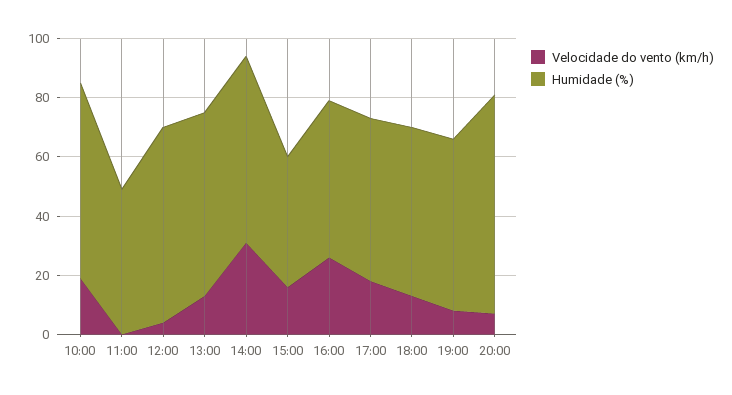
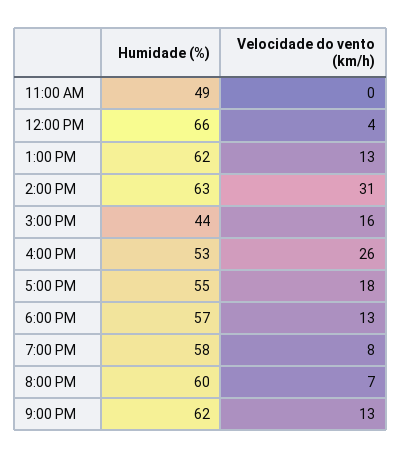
Velocidade do vento (km/h), 10:00: 20 -> none
Humidade (%), 10:00: 65 -> none
Humidade (%), 20:00: 75 -> 60
Humidade (%), 9:00 PM: none -> 62
Velocidade do vento (km/h), 9:00 PM: none -> 13

